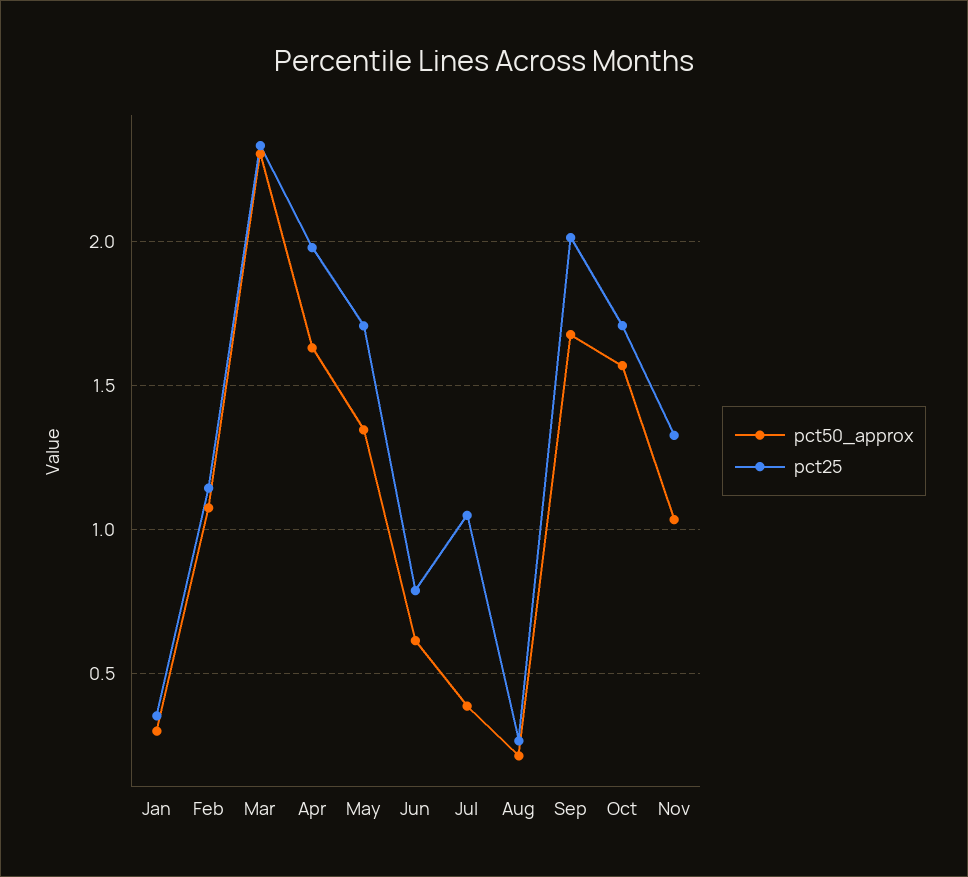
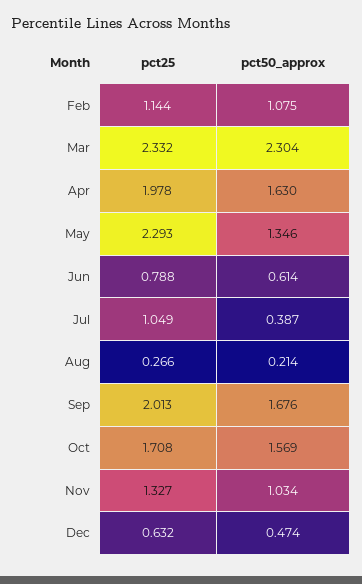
pct50_approx, Jan: 0.3 -> none
pct25, Jan: 0.35 -> none
pct25, May: 1.7 -> 2.293
pct25, Dec: none -> 0.632
pct50_approx, Dec: none -> 0.474

